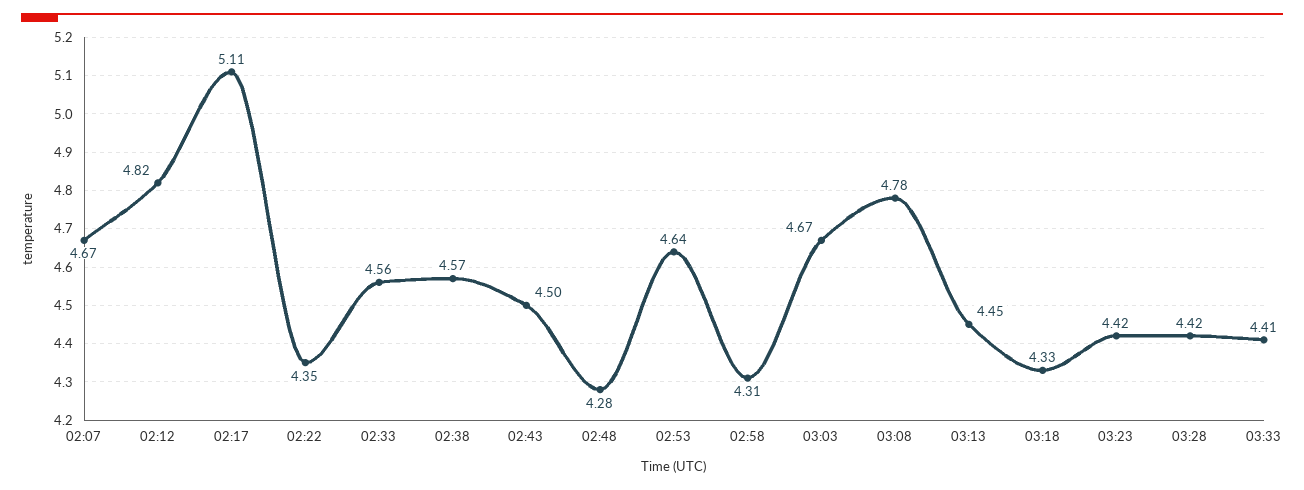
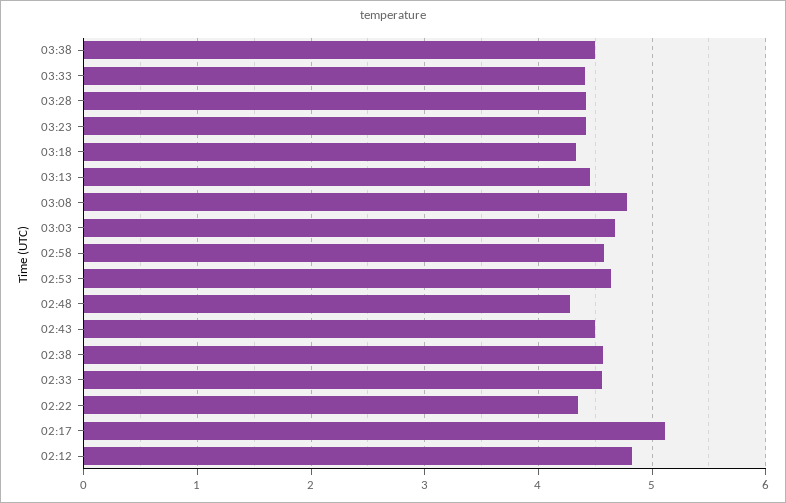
02:07: 4.67 -> none
02:58: 4.31 -> 4.6
03:38: none -> 4.5

